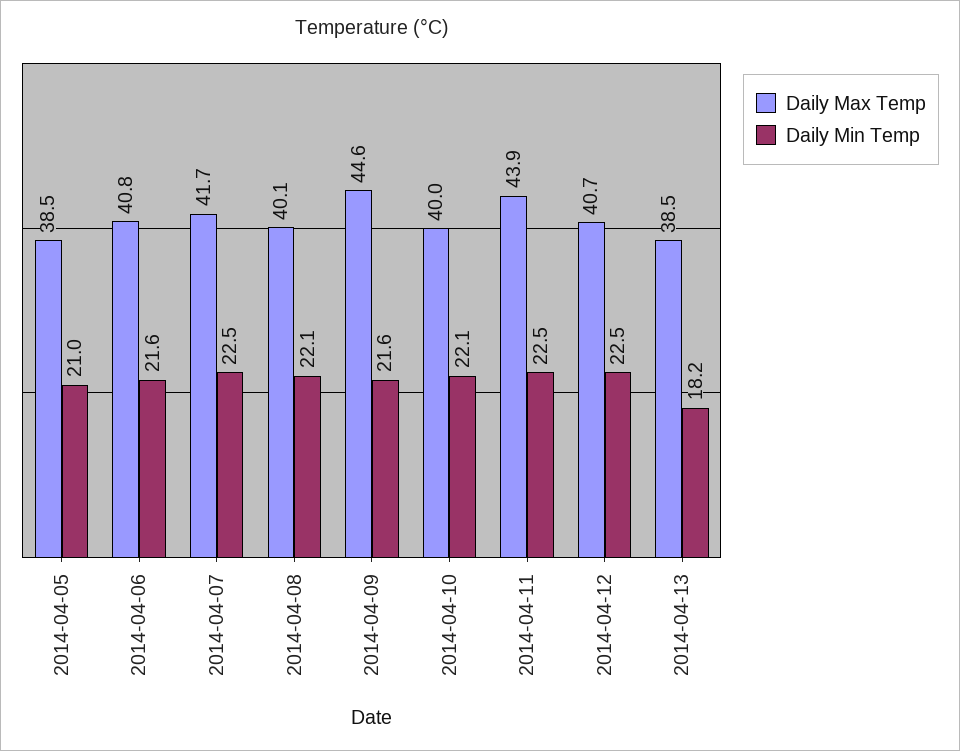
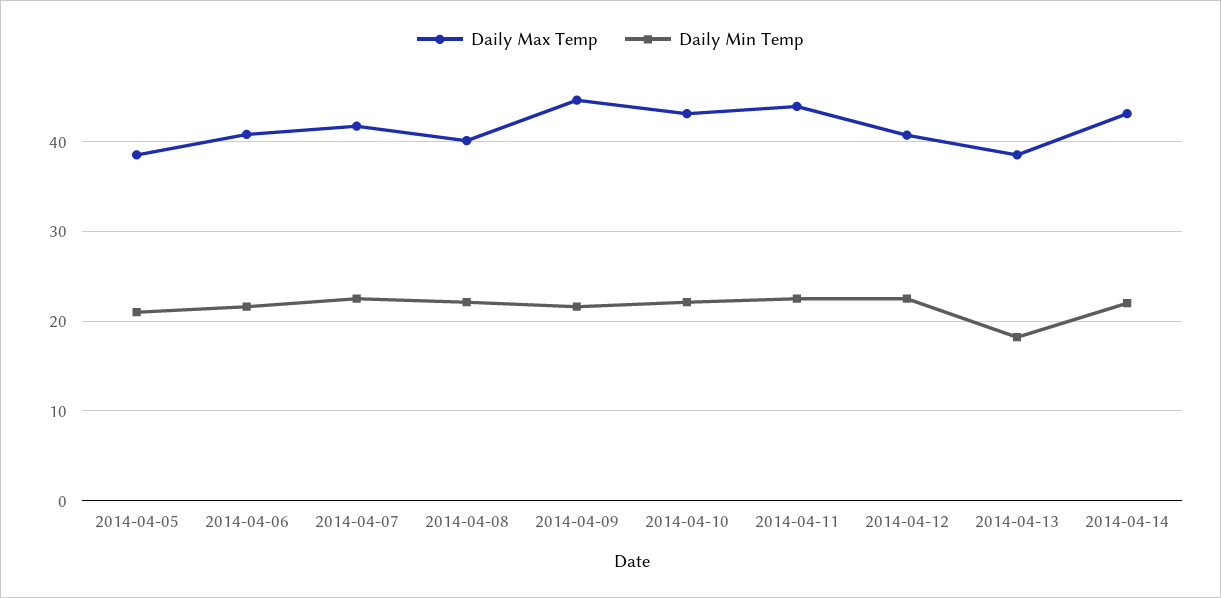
Daily Max Temp, 2014-04-10: 40 -> 43
Daily Max Temp, 2014-04-14: none -> 43
Daily Min Temp, 2014-04-14: none -> 22

